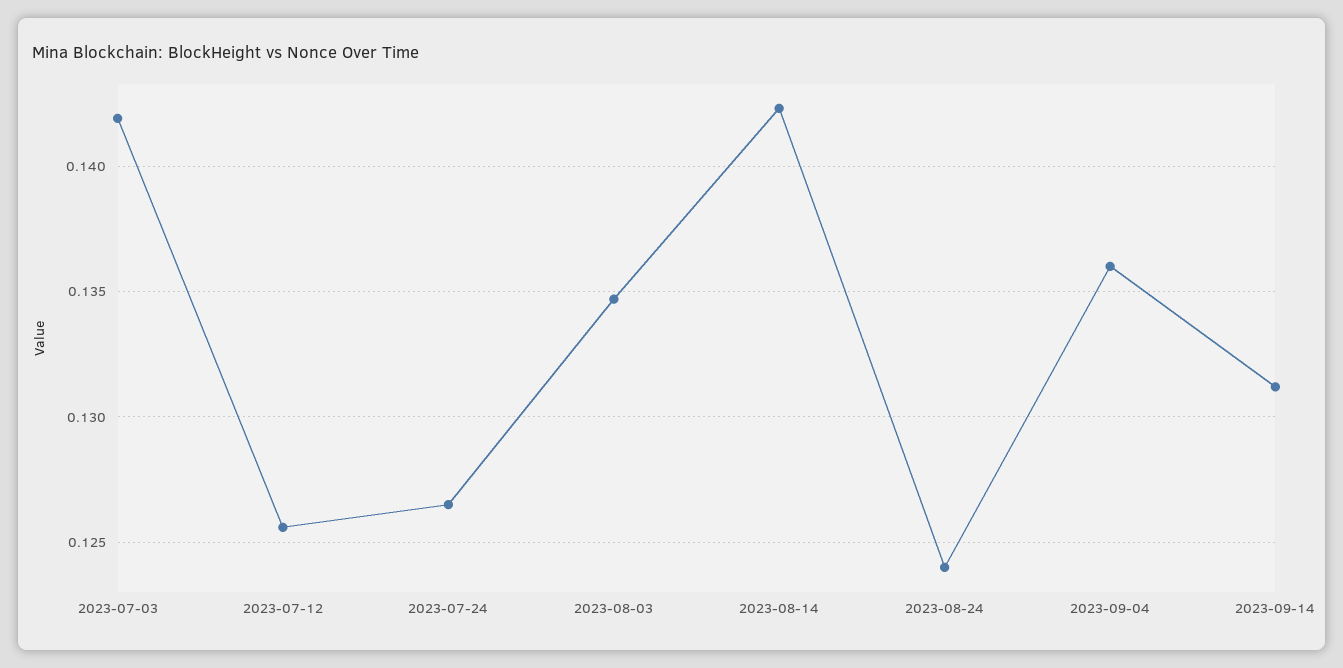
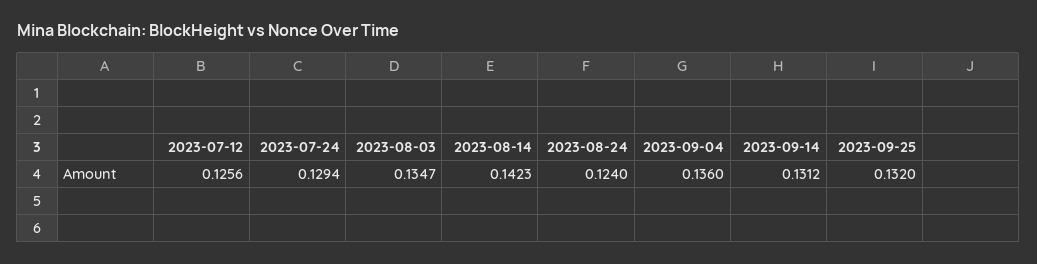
2023-07-03: 0.142 -> none
2023-07-24: 0.1265 -> 0.1294
2023-09-25: none -> 0.132

